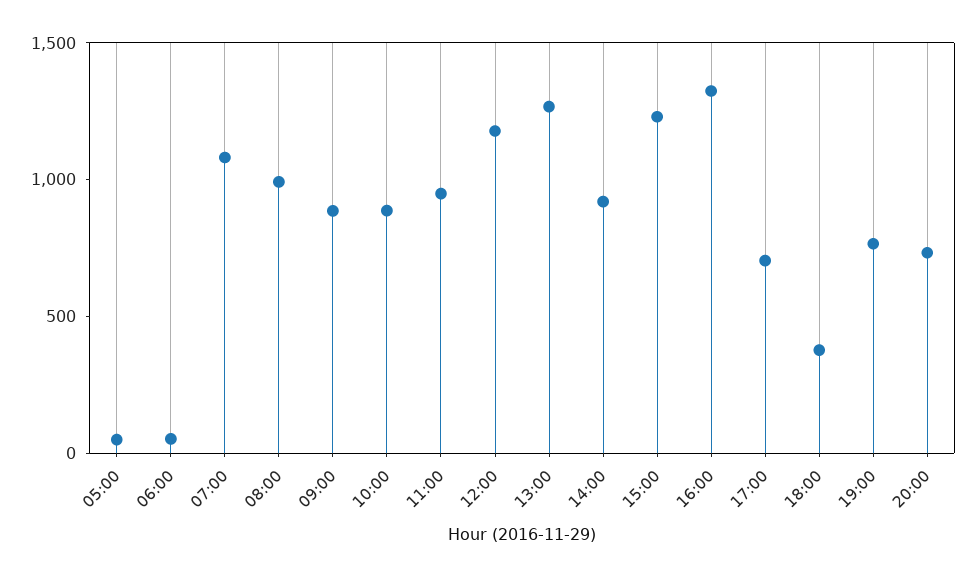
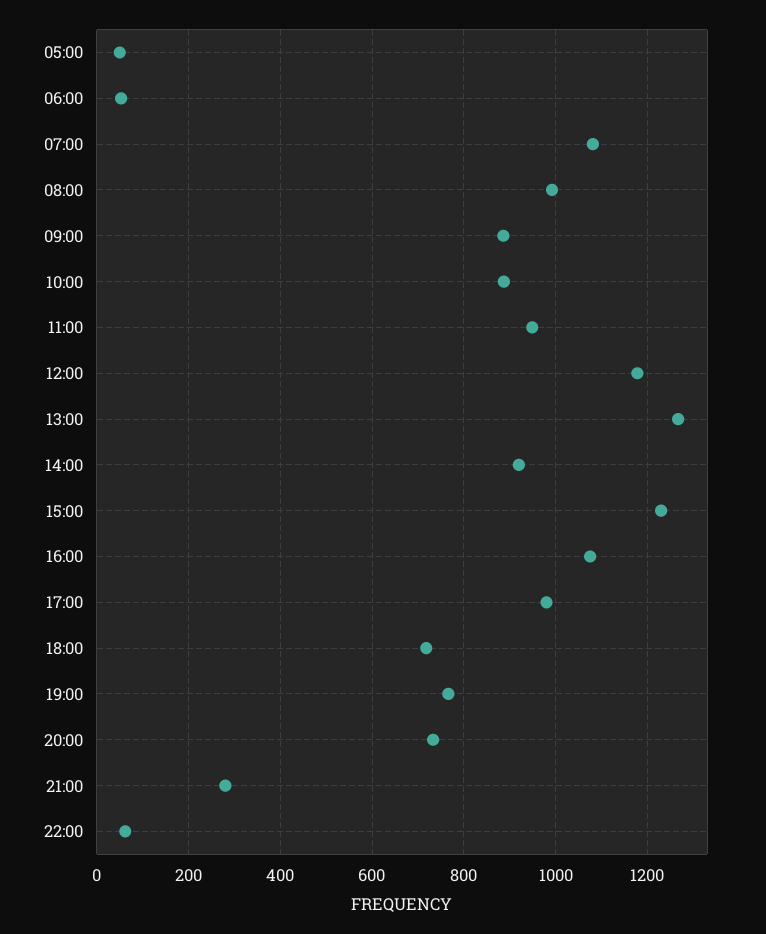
16:00: 1300 -> 1080
17:00: 700 -> 980
18:00: 400 -> 720
21:00: none -> 280
22:00: none -> 60

